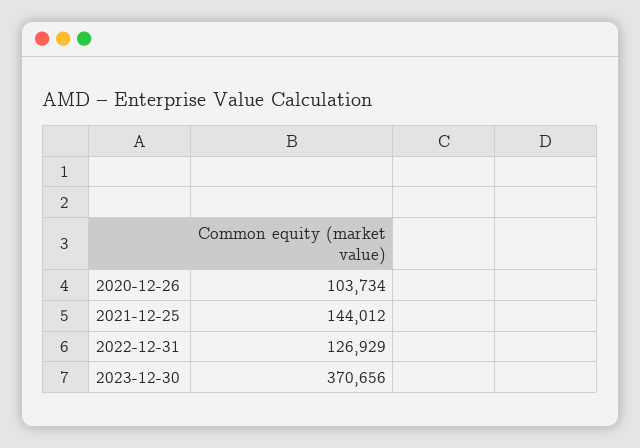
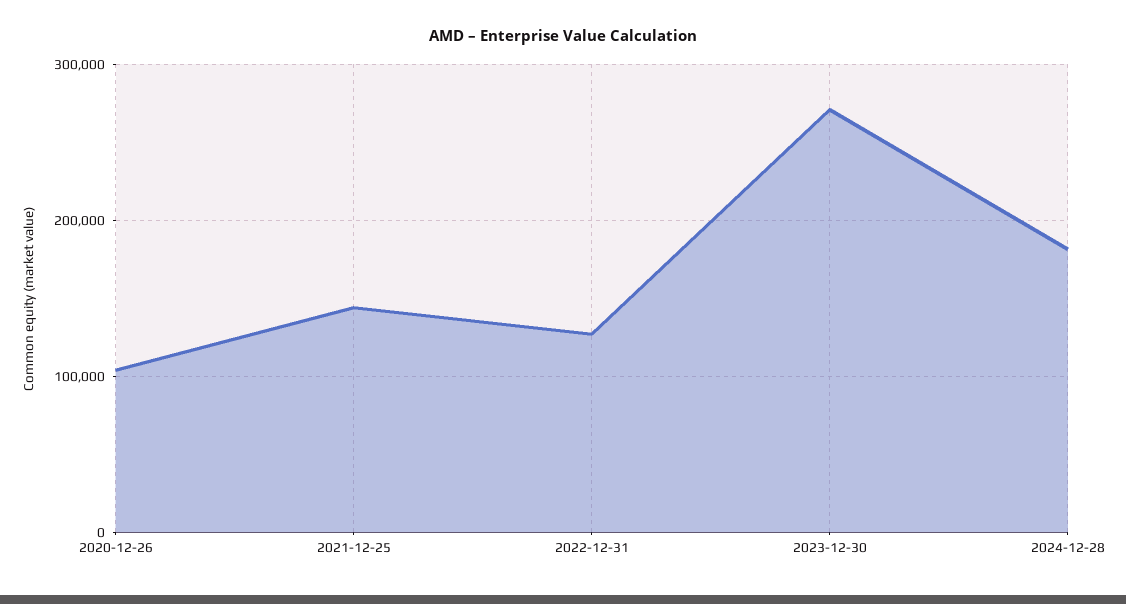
2023-12-30: 370656 -> 270000
2024-12-28: none -> 180000

